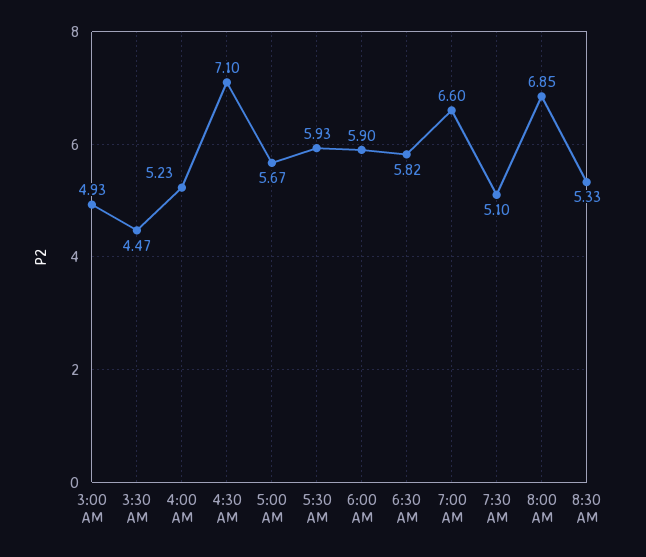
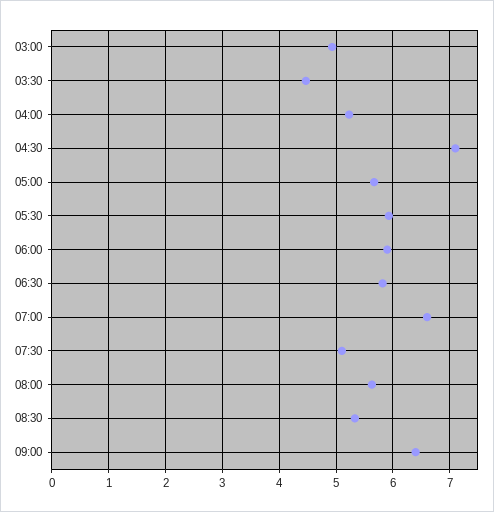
8:00 AM: 6.85 -> 5.6
09:00: none -> 6.4

